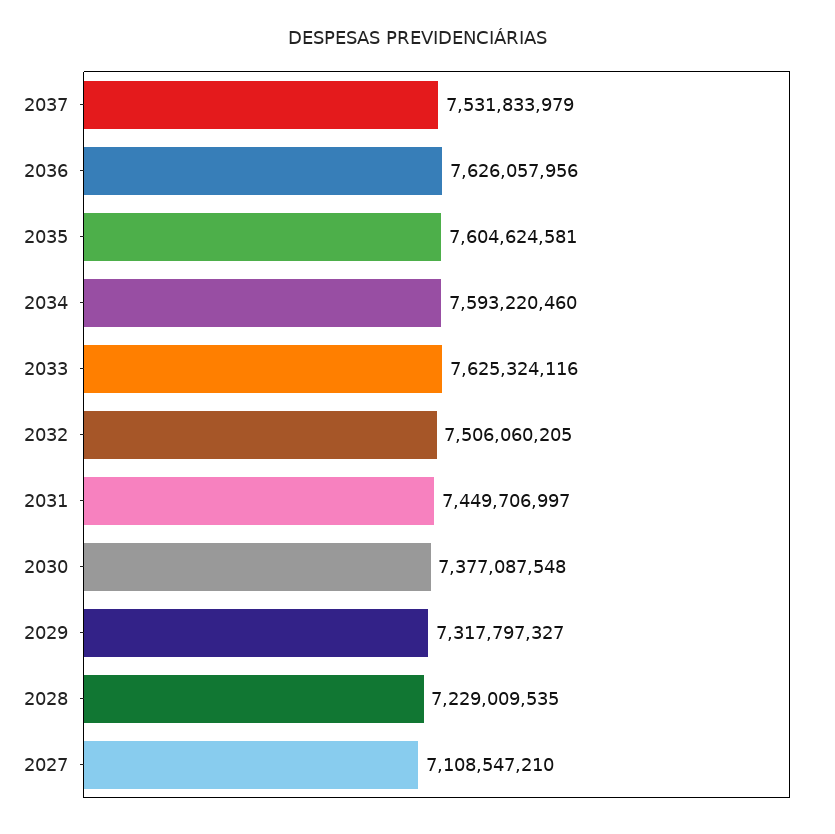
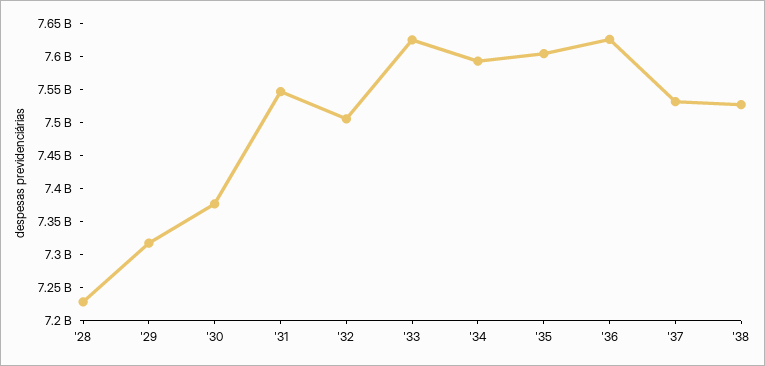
2031: 7449706997 -> 7550000000
2027: 7108547210 -> none
'38: none -> 7525000000

